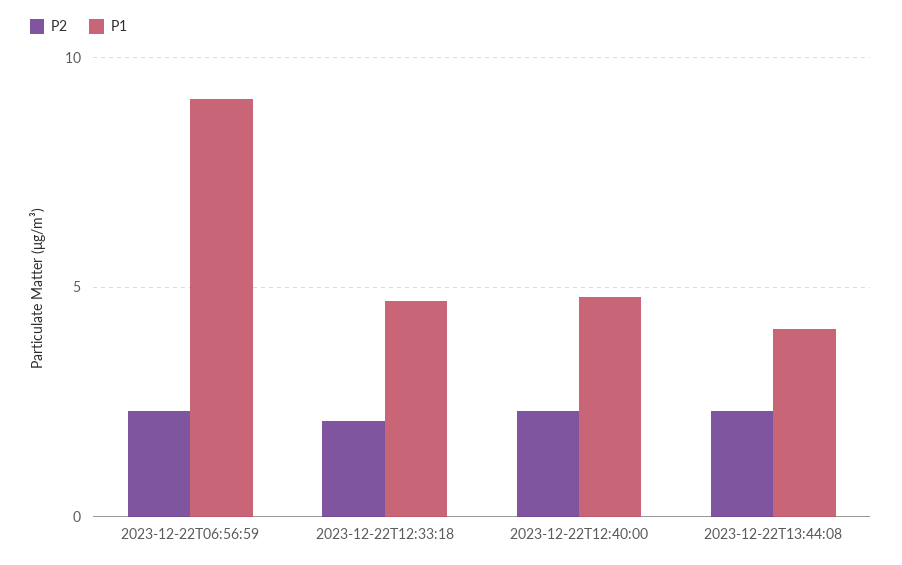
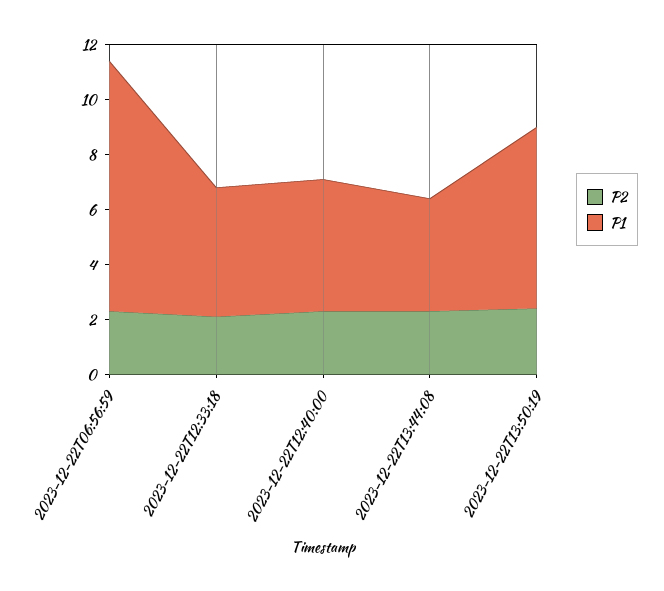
P2, 2023-12-22T13:50:19: none -> 2.5
P1, 2023-12-22T13:50:19: none -> 6.5

